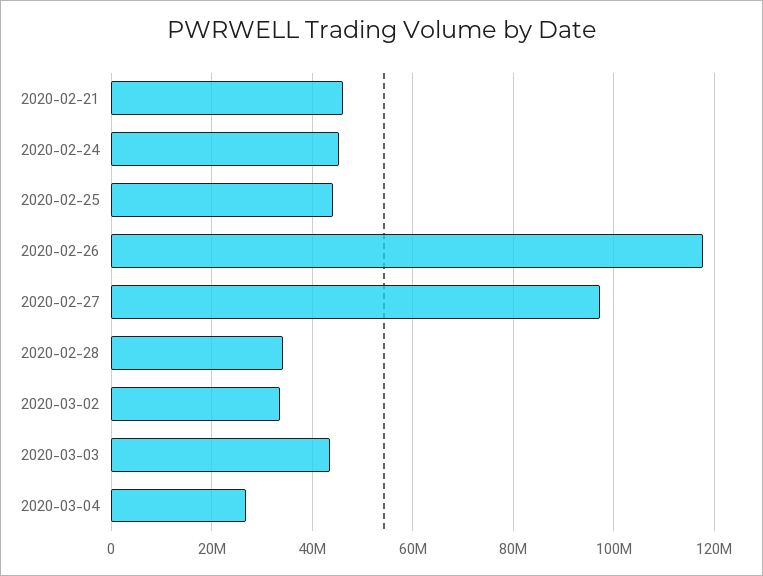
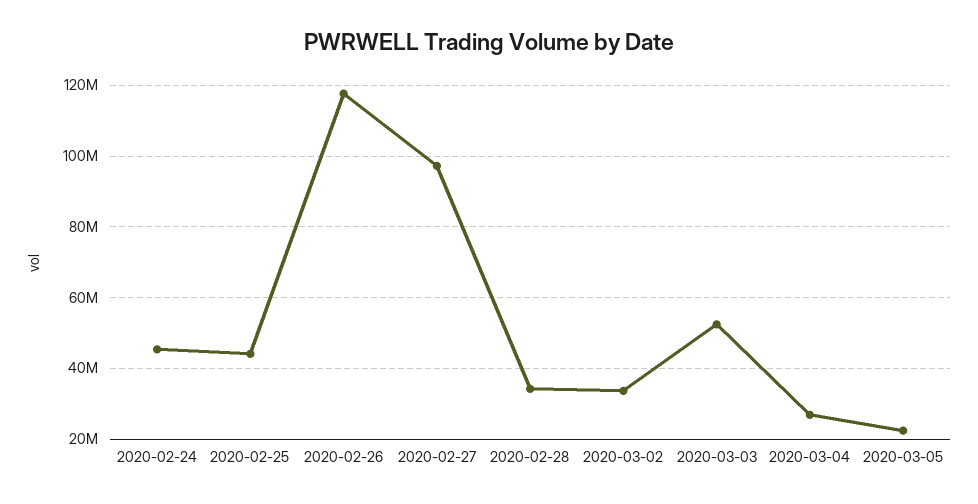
2020-02-21: 46000000 -> none
2020-03-03: 44000000 -> 52000000
2020-03-05: none -> 22000000

